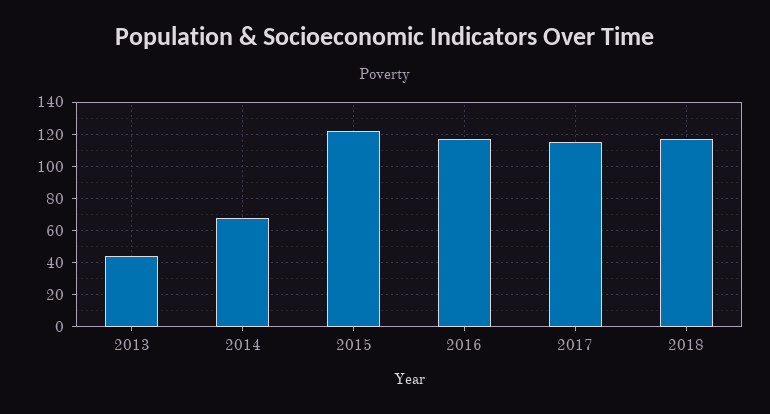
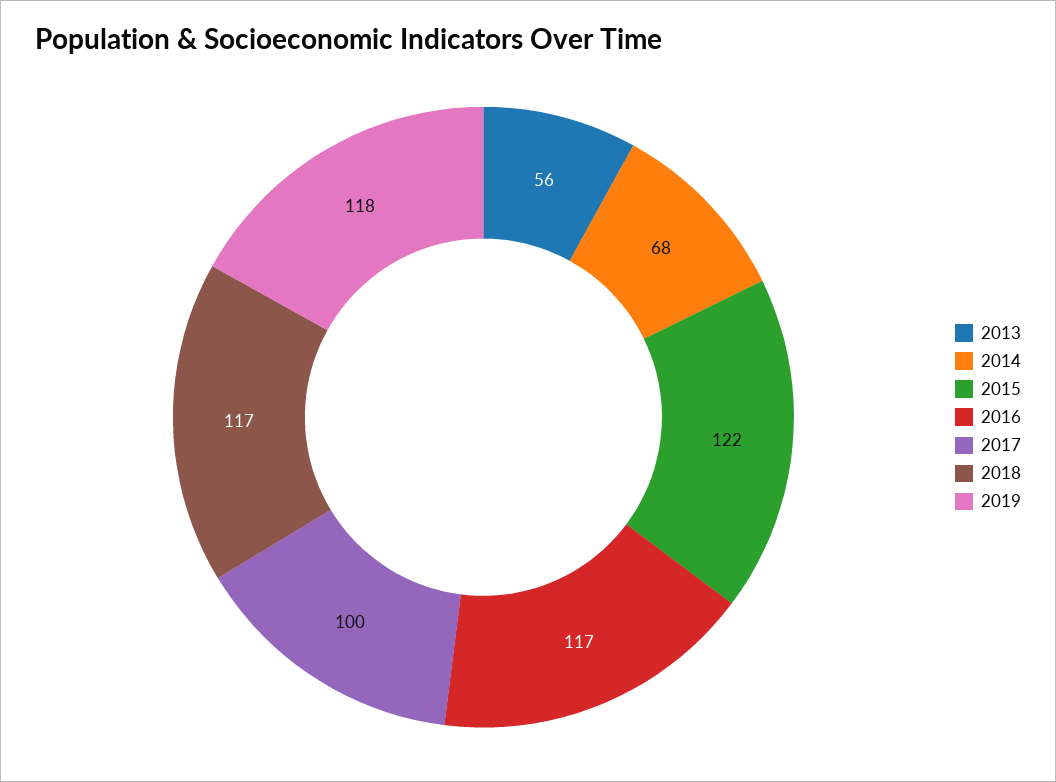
2013: 45 -> 56
2017: 115 -> 100
2019: none -> 118

